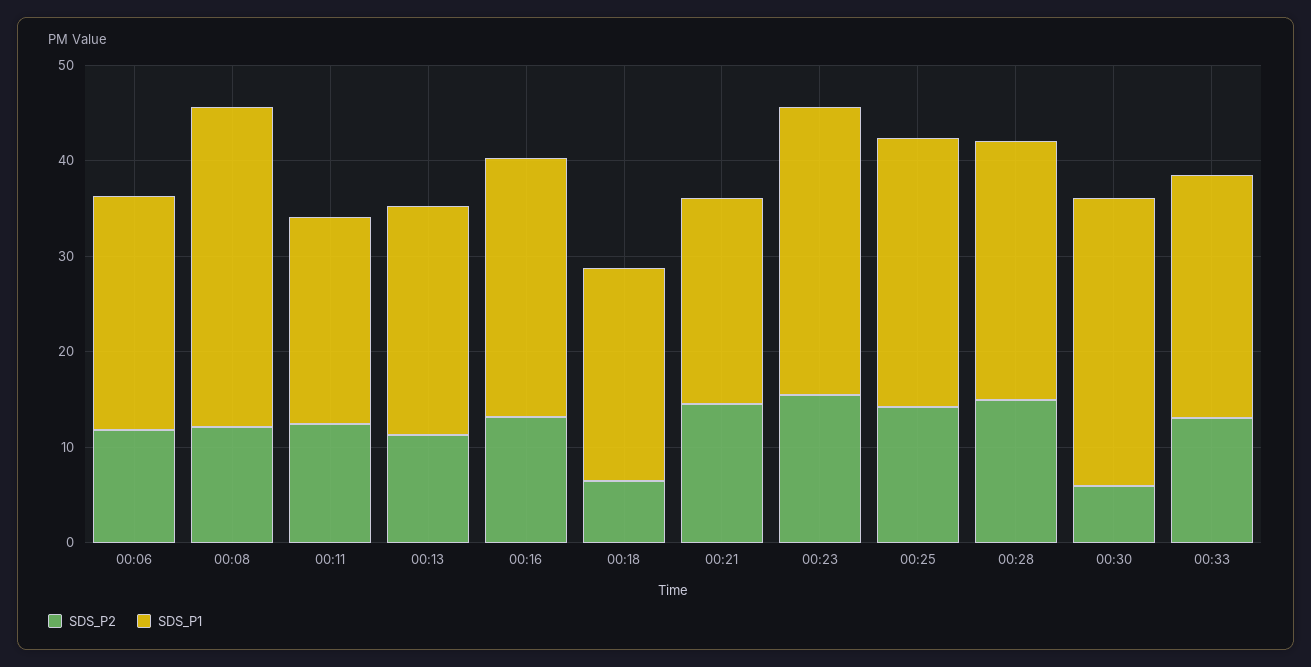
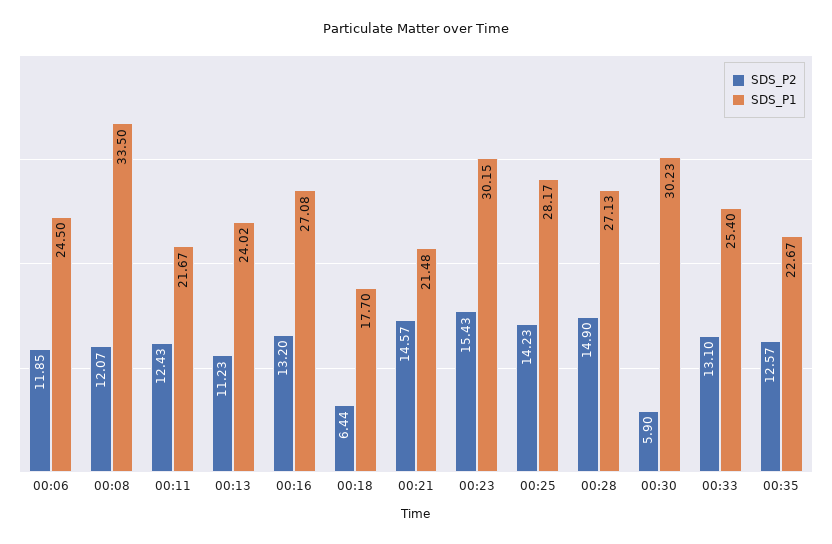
SDS_P1, 00:18: 22 -> 17.7
SDS_P2, 00:35: none -> 12.57
SDS_P1, 00:35: none -> 22.67

